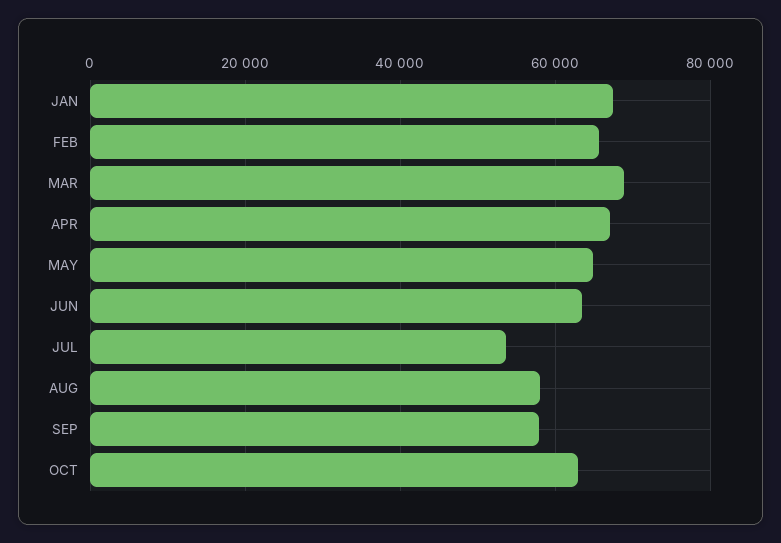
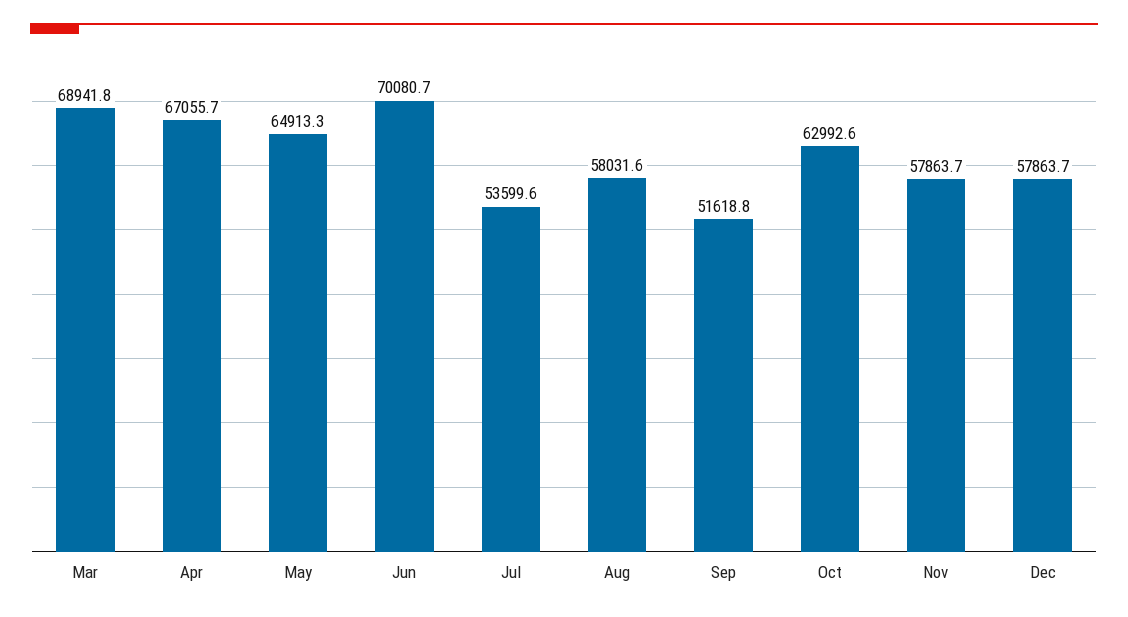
JAN: 68000 -> none
FEB: 66000 -> none
JUN: 64000 -> 70080.7
SEP: 58000 -> 51618.8
Nov: none -> 57863.7
Dec: none -> 57863.7

